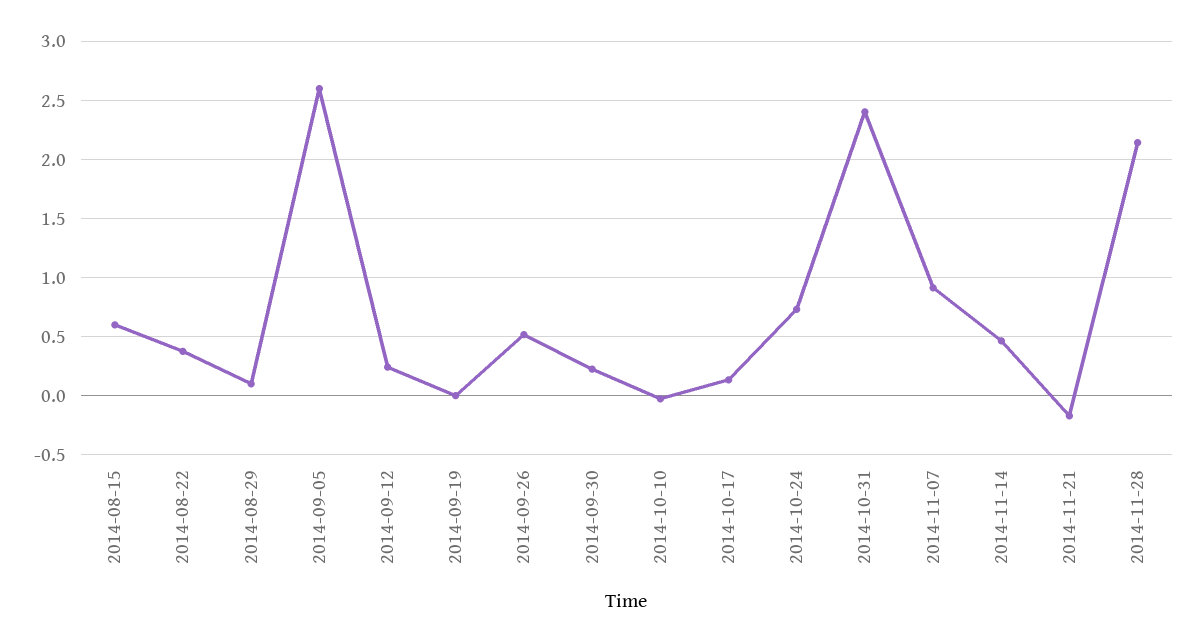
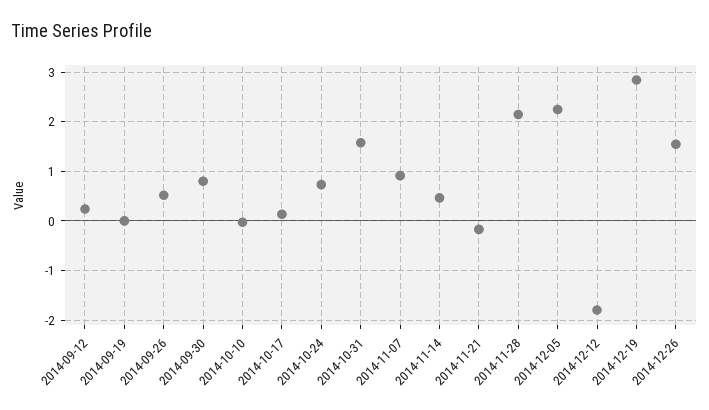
2014-08-15: 0.6 -> none
2014-08-22: 0.4 -> none
2014-08-29: 0.1 -> none
2014-09-05: 2.6 -> none
2014-09-30: 0.2 -> 0.8
2014-10-31: 2.4 -> 1.6
2014-12-05: none -> 2.2
2014-12-12: none -> -1.8
2014-12-19: none -> 2.8
2014-12-26: none -> 1.6

